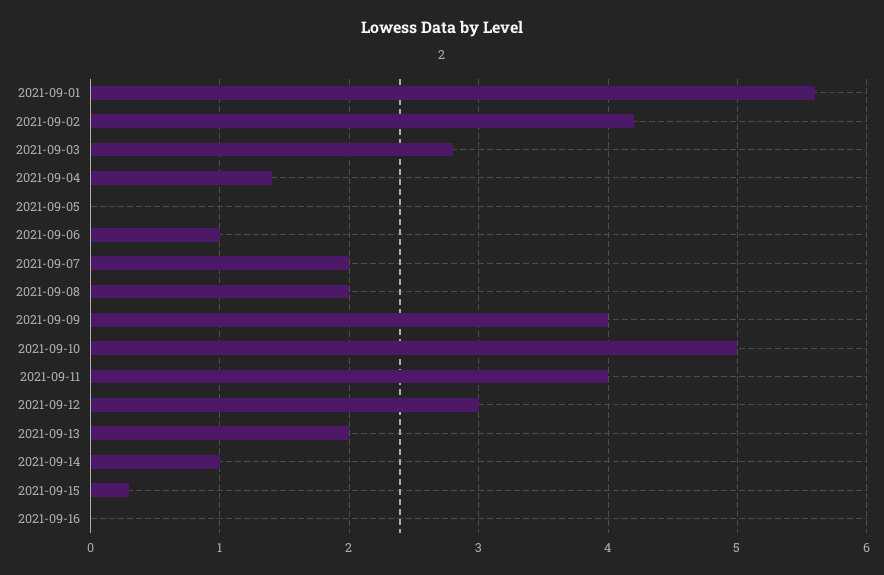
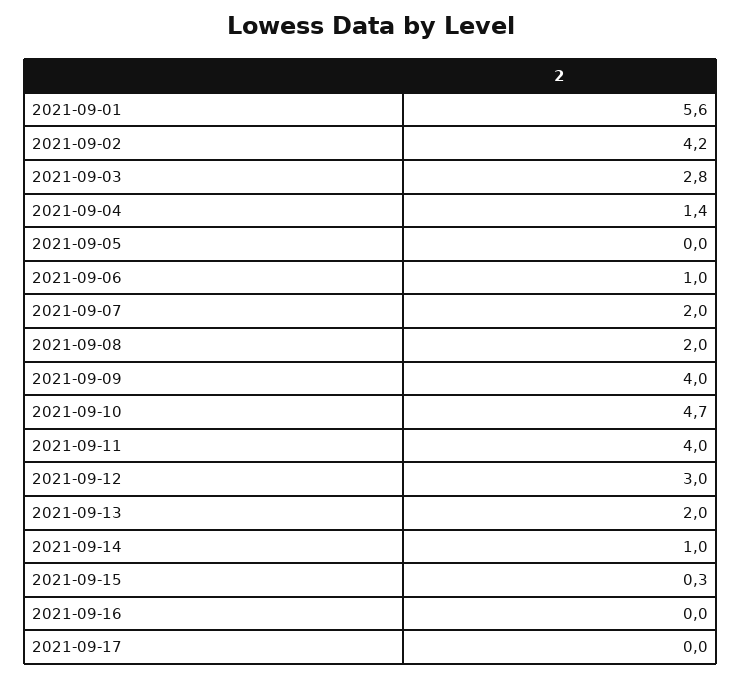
2021-09-10: 5 -> 4.7
2021-09-17: none -> 0

